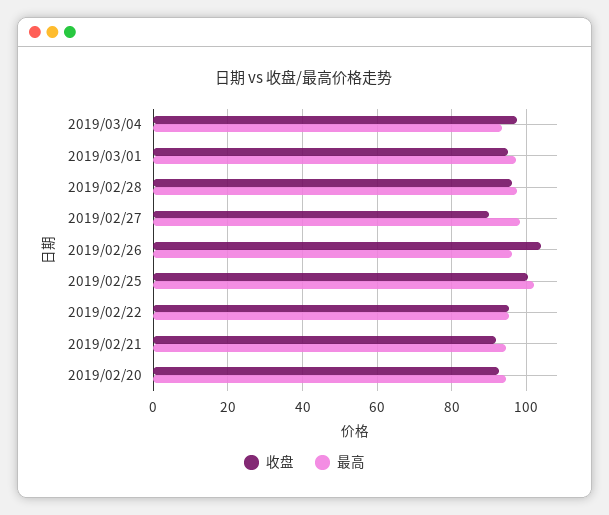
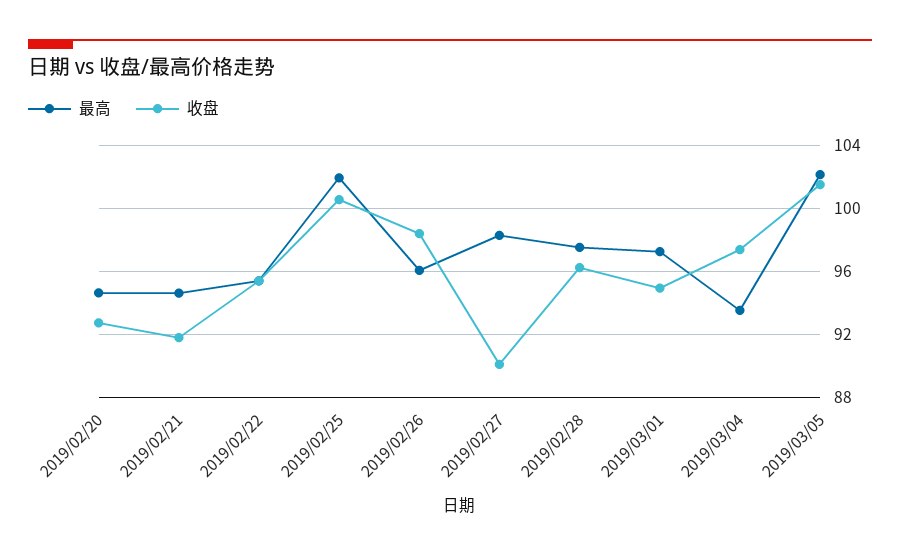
收盘, 2019/02/26: 104 -> 98.5
最高, 2019/03/05: none -> 102
收盘, 2019/03/05: none -> 101.5

